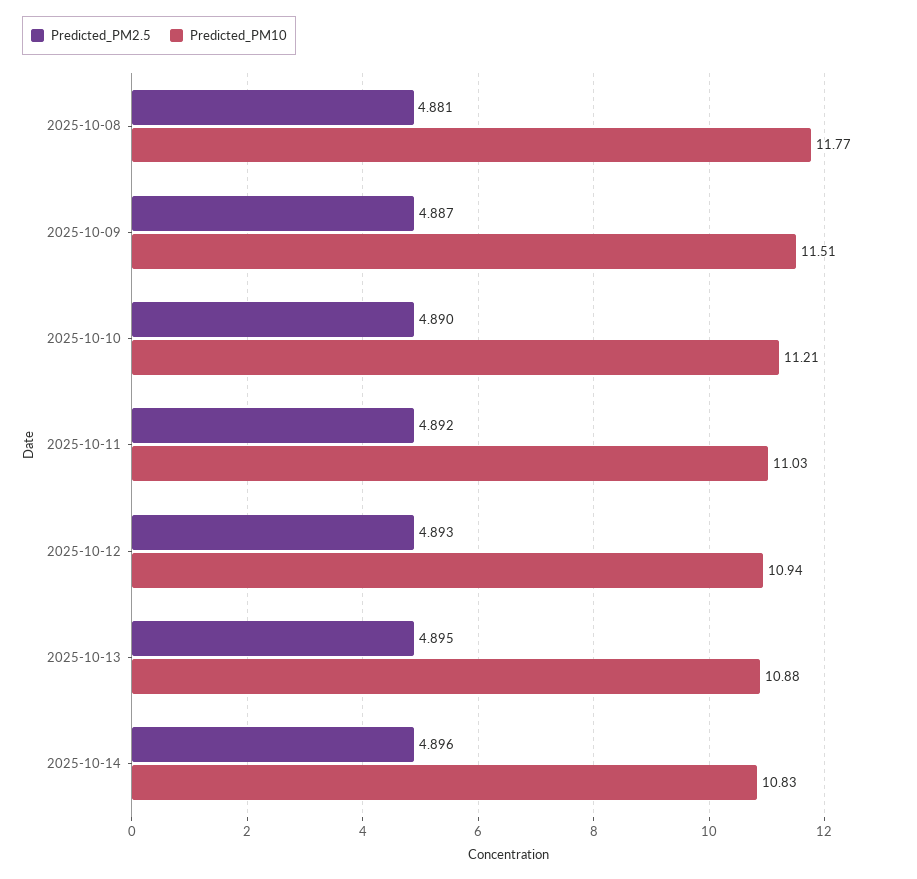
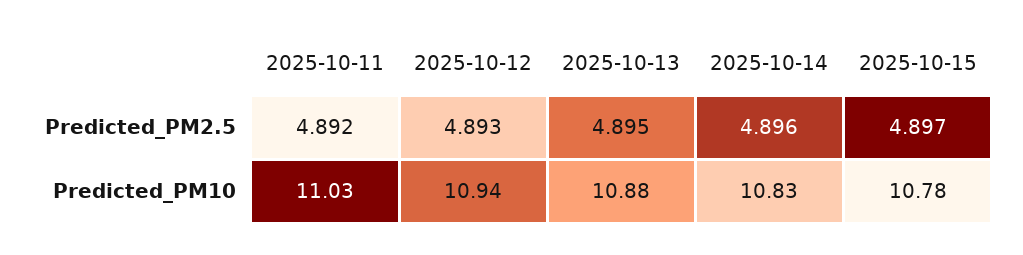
Predicted_PM2.5, 2025-10-08: 4.881 -> none
Predicted_PM10, 2025-10-08: 11.77 -> none
Predicted_PM2.5, 2025-10-09: 4.887 -> none
Predicted_PM10, 2025-10-09: 11.51 -> none
Predicted_PM2.5, 2025-10-10: 4.89 -> none
Predicted_PM10, 2025-10-10: 11.21 -> none
Predicted_PM2.5, 2025-10-15: none -> 4.897
Predicted_PM10, 2025-10-15: none -> 10.78

